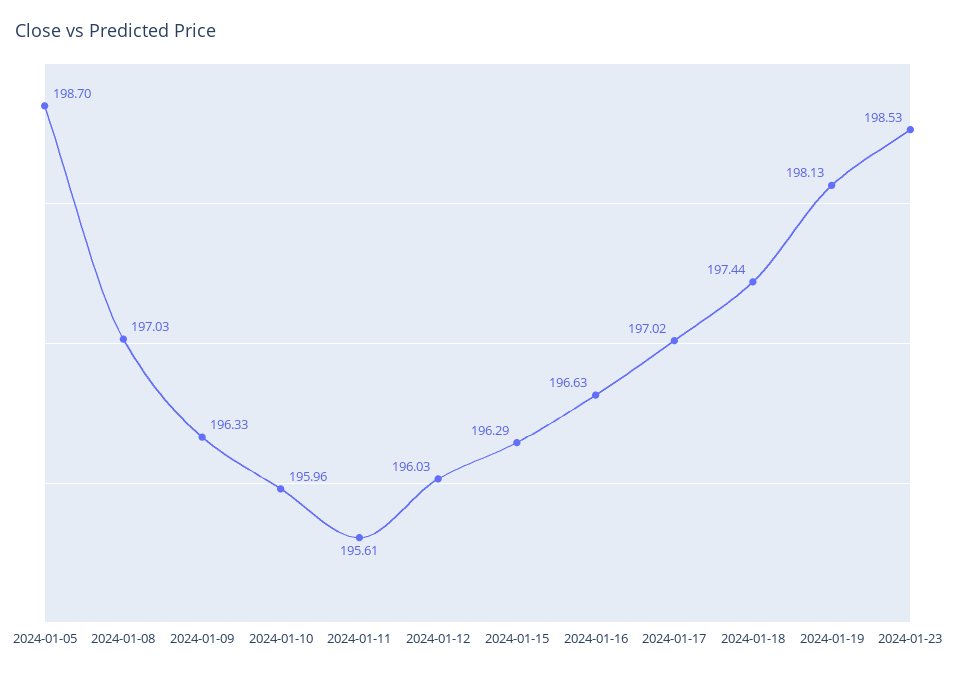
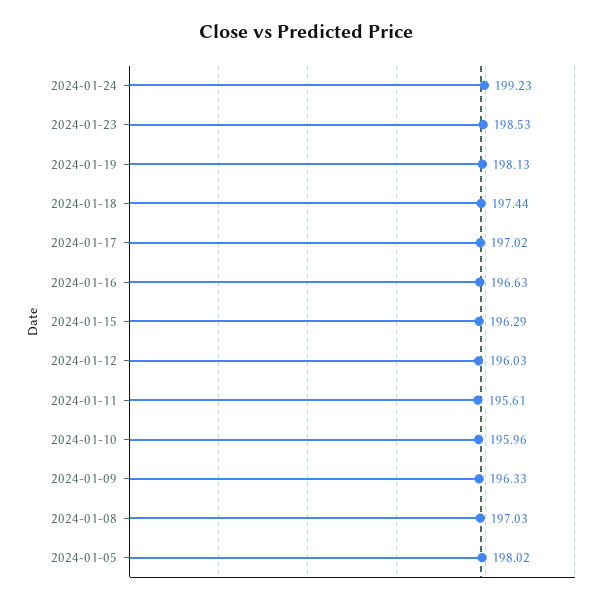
2024-01-05: 198.7 -> 198.02
2024-01-24: none -> 199.23

